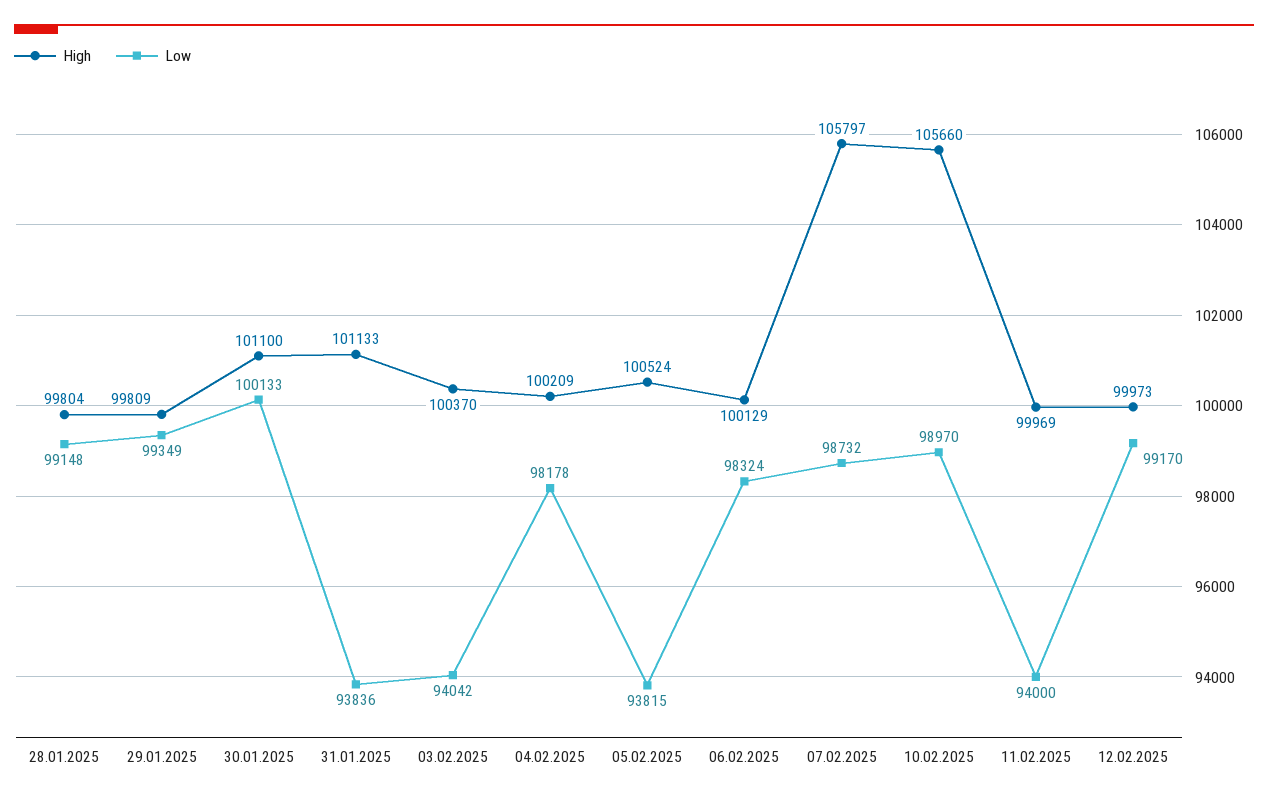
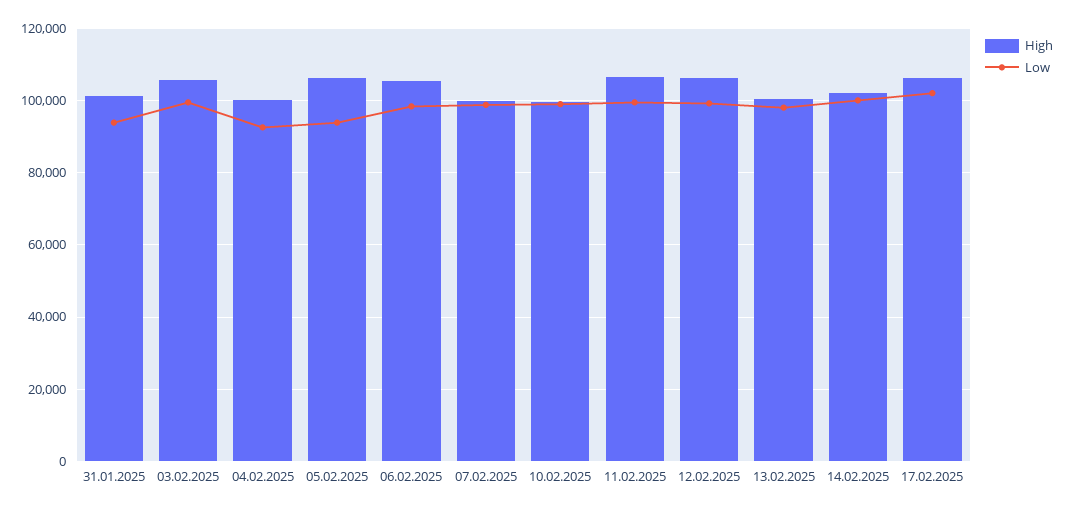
High, 28.01.2025: 99804 -> none
Low, 28.01.2025: 99148 -> none
High, 29.01.2025: 99809 -> none
Low, 29.01.2025: 99349 -> none
High, 30.01.2025: 101100 -> none
Low, 30.01.2025: 100133 -> none
High, 03.02.2025: 100370 -> 106000
Low, 03.02.2025: 94042 -> 100000
Low, 04.02.2025: 98178 -> 92000
High, 05.02.2025: 100524 -> 106000
High, 06.02.2025: 100129 -> 106000
High, 07.02.2025: 105797 -> 100000
High, 10.02.2025: 105660 -> 100000
High, 11.02.2025: 99969 -> 106000
Low, 11.02.2025: 94000 -> 100000
High, 12.02.2025: 99973 -> 106000
High, 13.02.2025: none -> 100000
Low, 13.02.2025: none -> 98000
High, 14.02.2025: none -> 102000
Low, 14.02.2025: none -> 100000
High, 17.02.2025: none -> 106000
Low, 17.02.2025: none -> 102000

